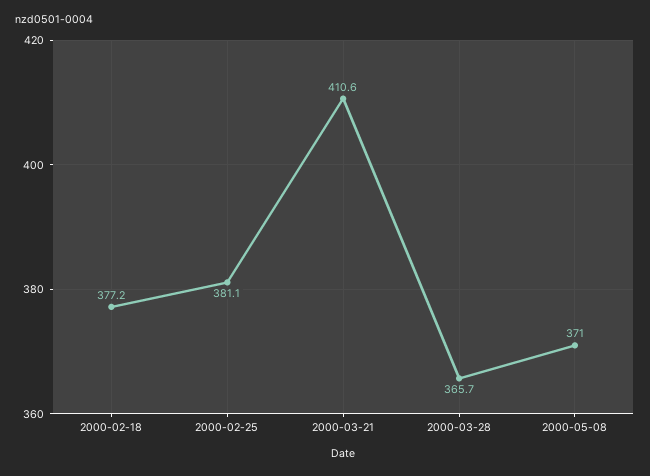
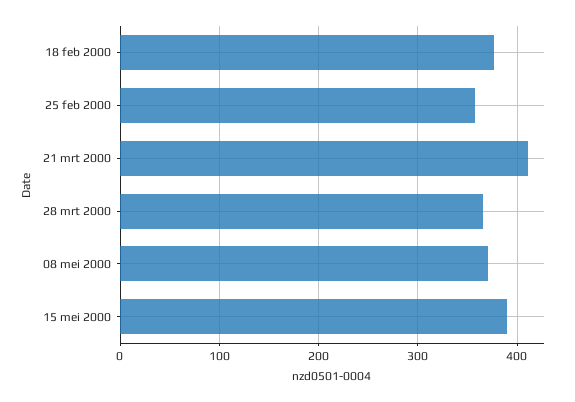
2000-02-25: 381.1 -> 360
15 mei 2000: none -> 390

